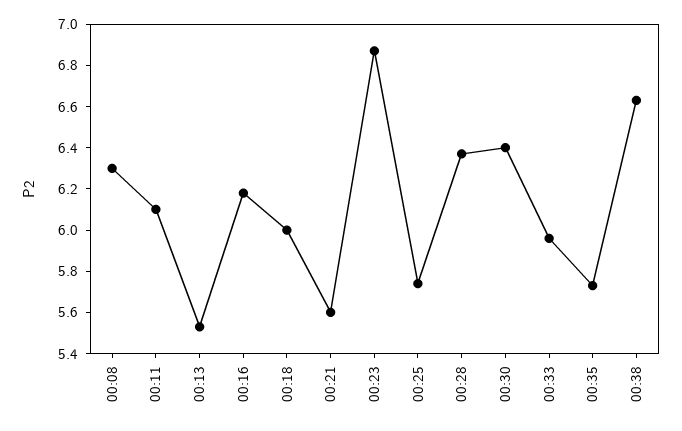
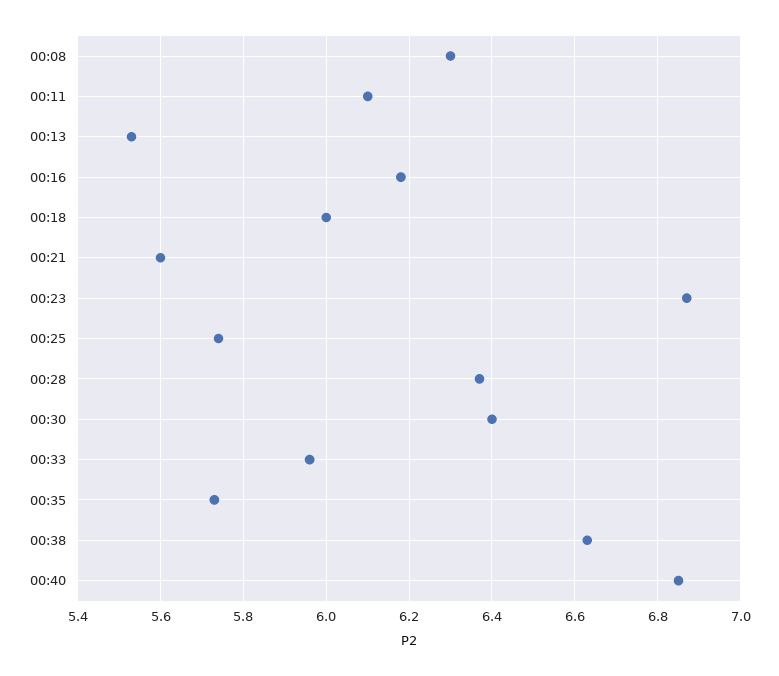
00:40: none -> 6.85

